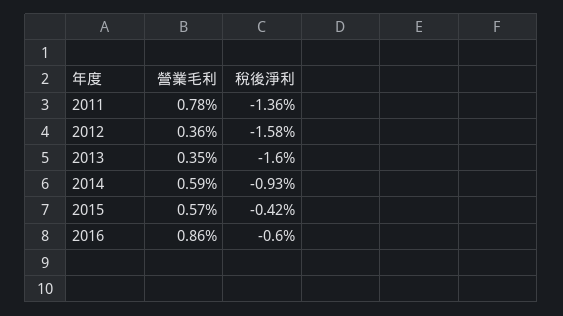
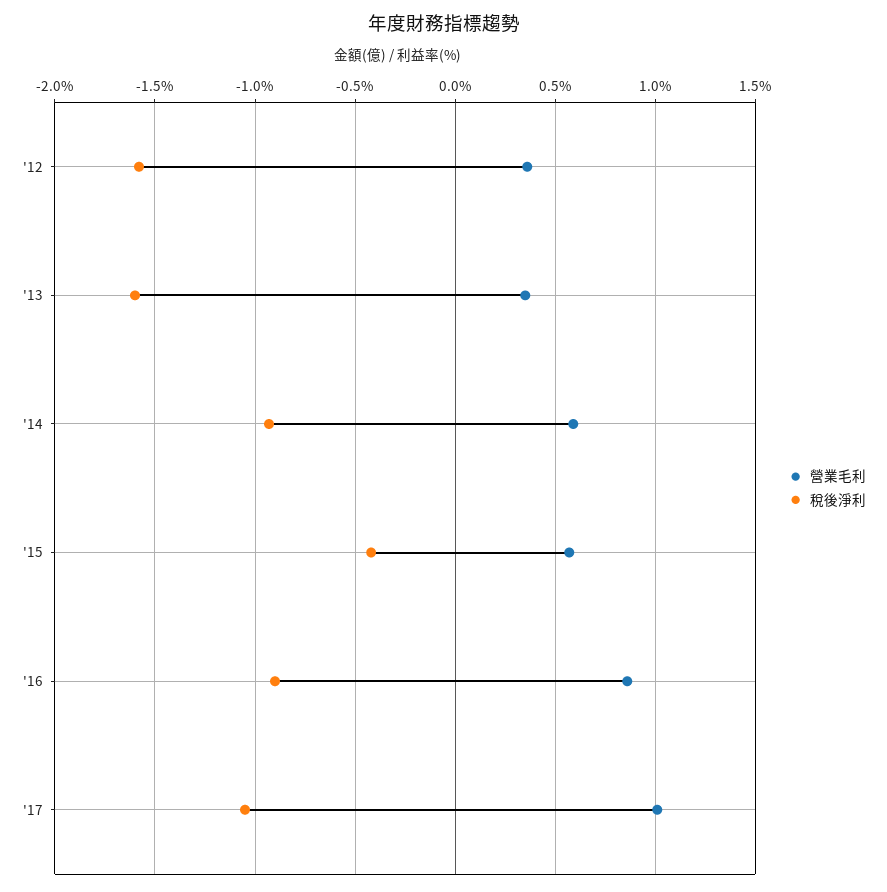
營業毛利, 2011: 0.78 -> none
稅後淨利, 2011: -1.36 -> none
稅後淨利, 2016: -0.6 -> -0.9
營業毛利, '17: none -> 1
稅後淨利, '17: none -> -1.05

